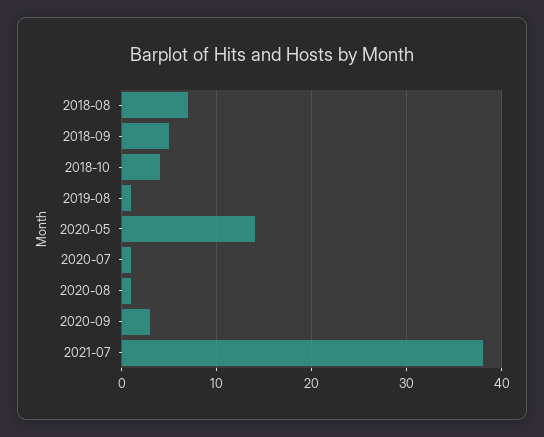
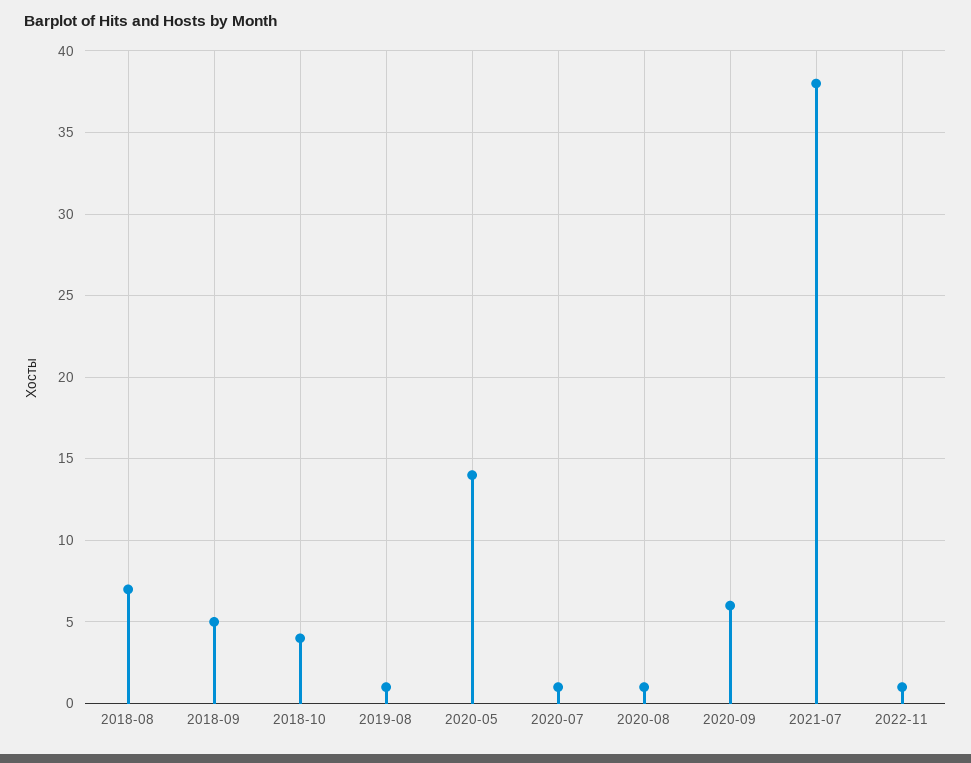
2020-09: 3 -> 6
2022-11: none -> 1

